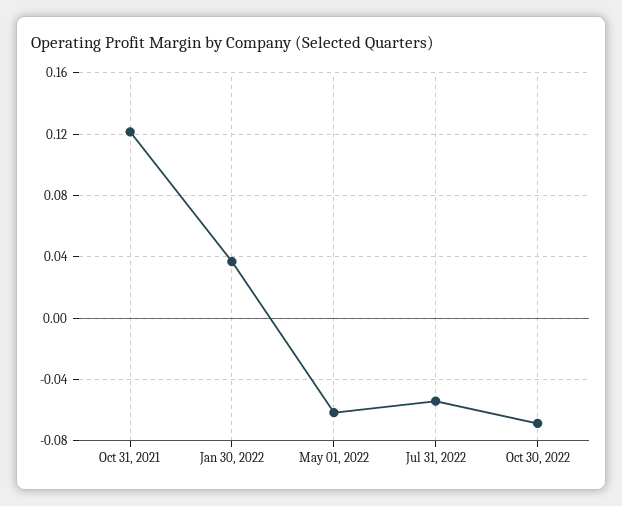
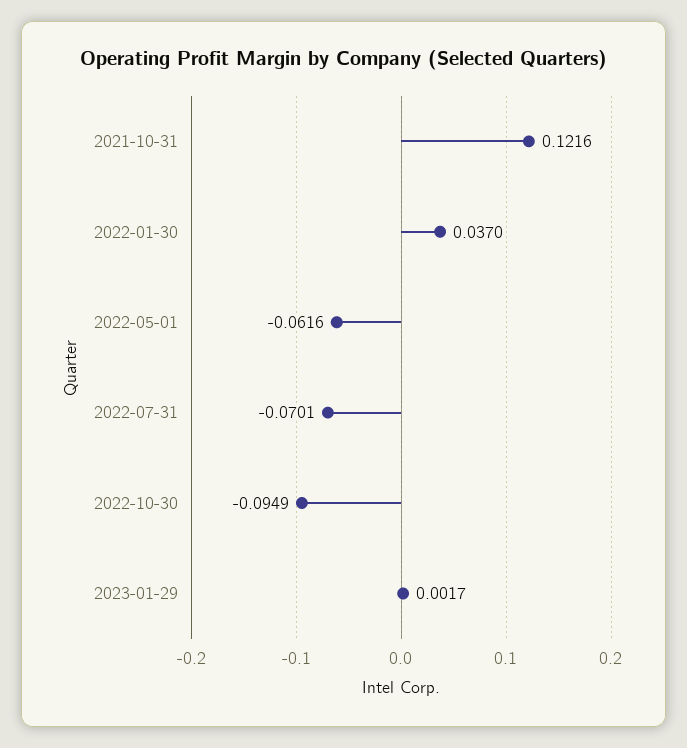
Jul 31, 2022: -0.055 -> -0.0701
Oct 30, 2022: -0.07 -> -0.0949
2023-01-29: none -> 0.0017

